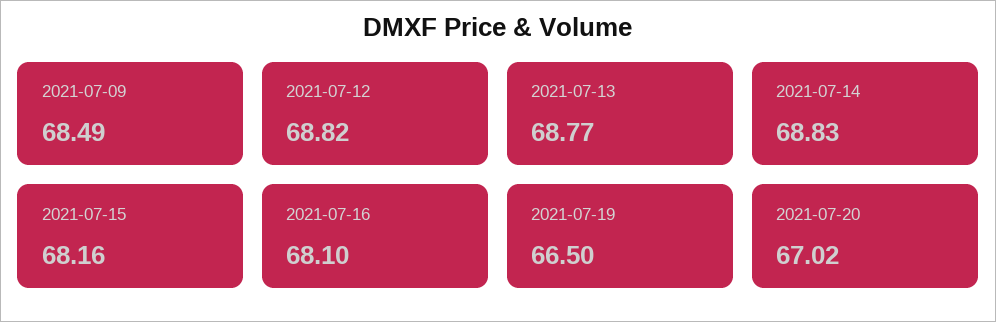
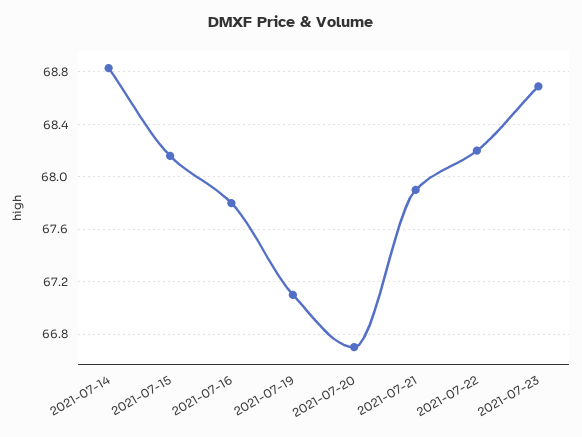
2021-07-09: 68.49 -> none
2021-07-12: 68.82 -> none
2021-07-13: 68.77 -> none
2021-07-16: 68.1 -> 67.8
2021-07-19: 66.5 -> 67.1
2021-07-20: 67.02 -> 66.7
2021-07-21: none -> 67.9
2021-07-22: none -> 68.2
2021-07-23: none -> 68.7

